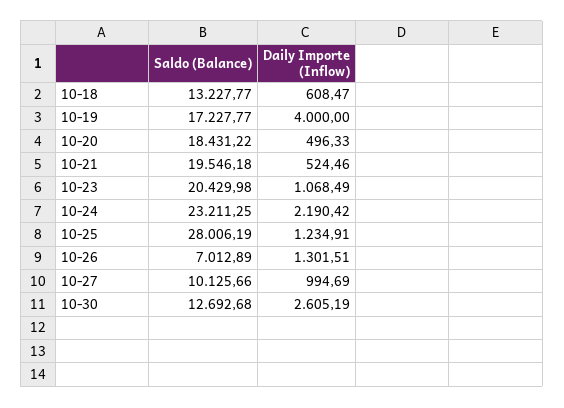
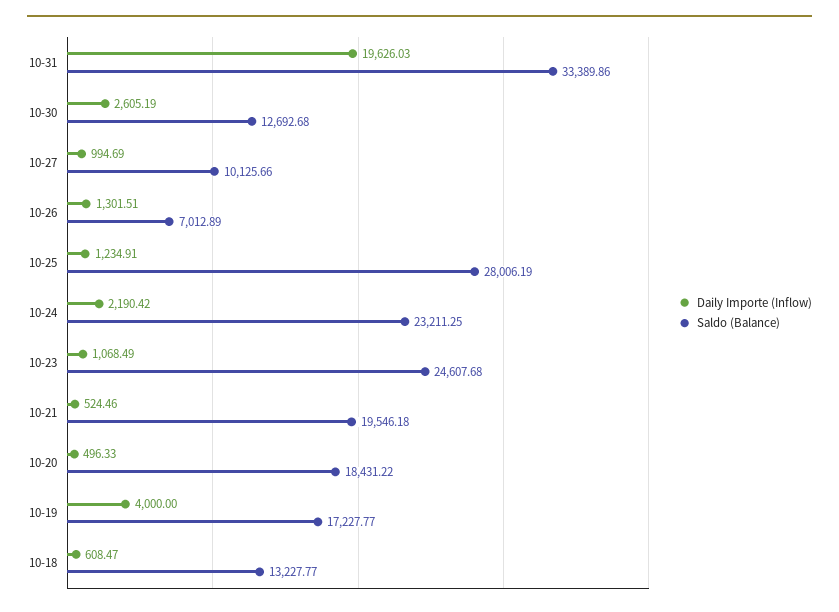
Saldo (Balance), 10-23: 20429.98 -> 24607.68
Daily Importe (Inflow), 10-31: none -> 19626.03
Saldo (Balance), 10-31: none -> 33389.86

